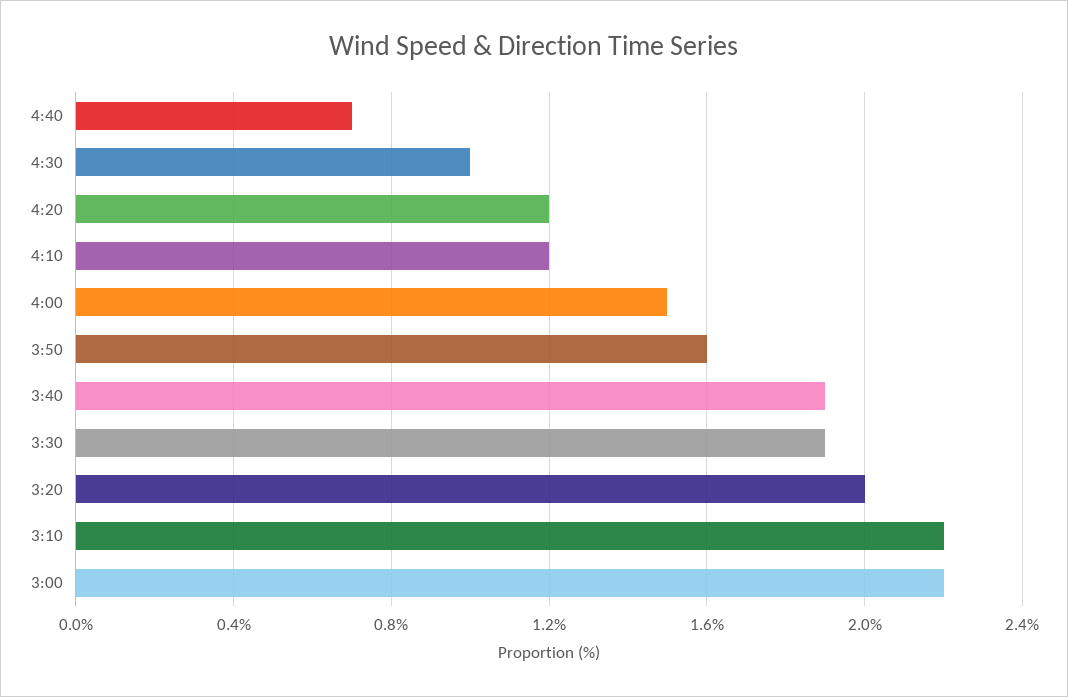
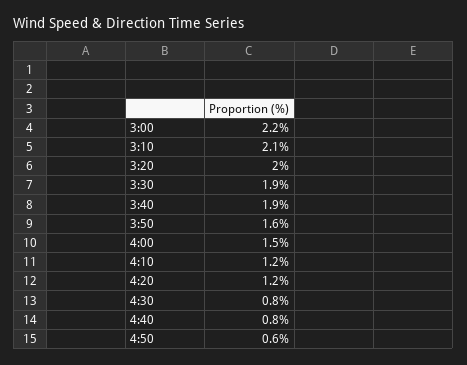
4:40: 0.7 -> 0.8
4:30: 1 -> 0.8
3:10: 2.2 -> 2.1
4:50: none -> 0.6

